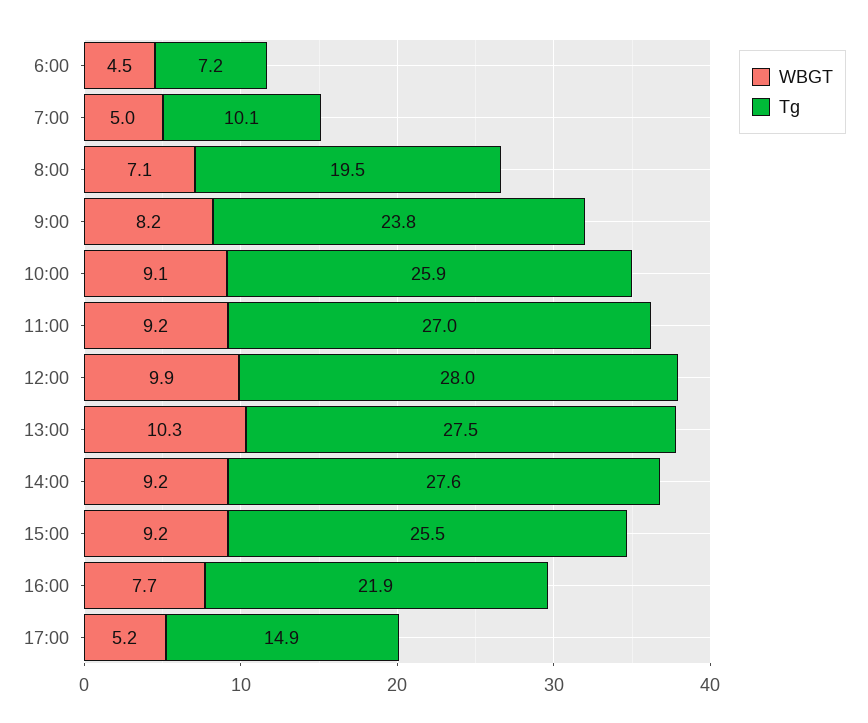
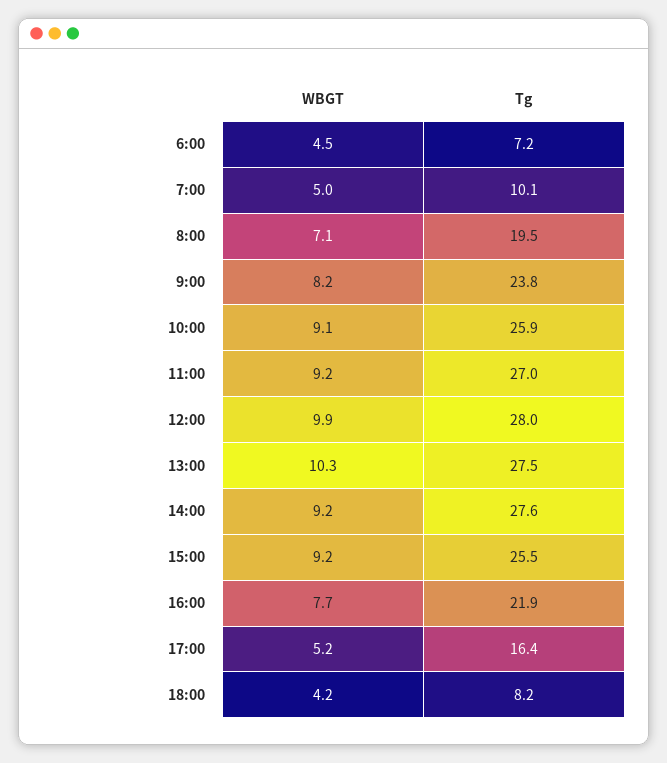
Tg, 17:00: 14.9 -> 16.4
WBGT, 18:00: none -> 4.2
Tg, 18:00: none -> 8.2

